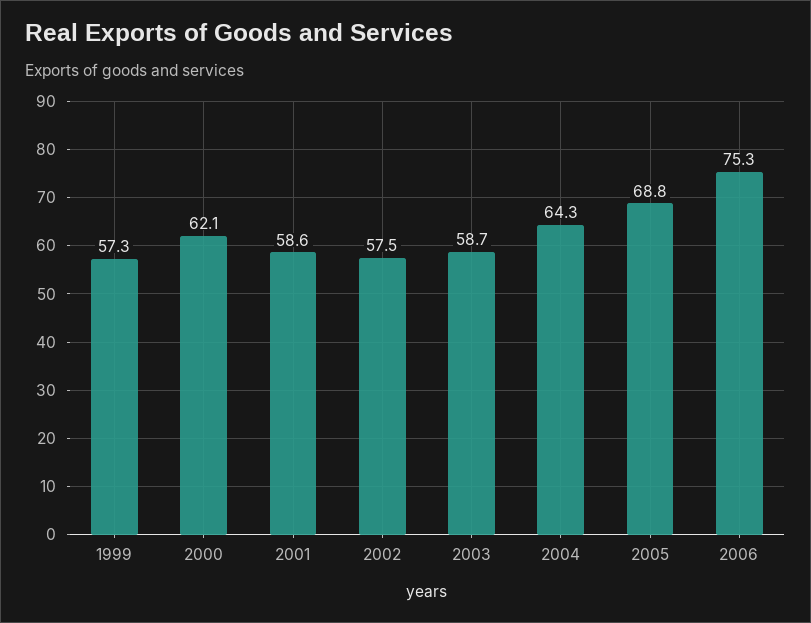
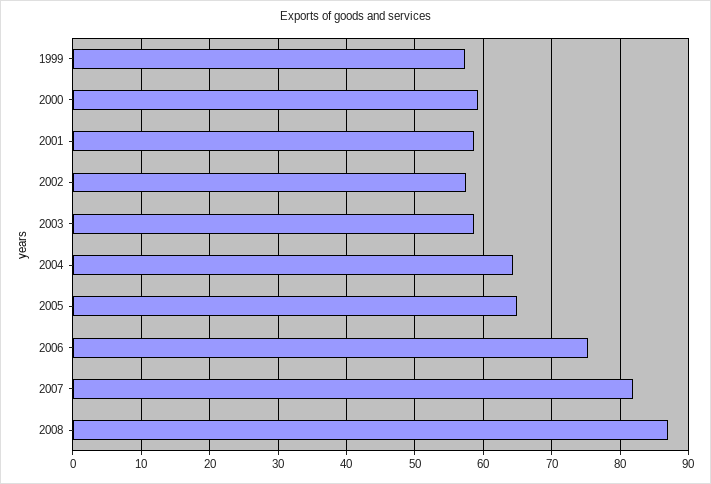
2000: 62.1 -> 59
2005: 68.8 -> 65
2007: none -> 82
2008: none -> 87

